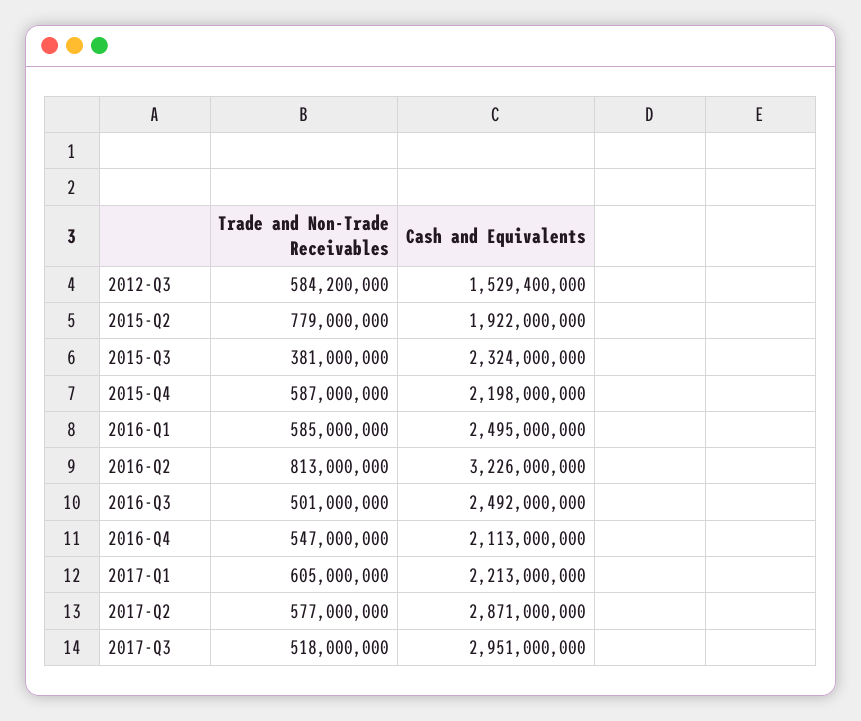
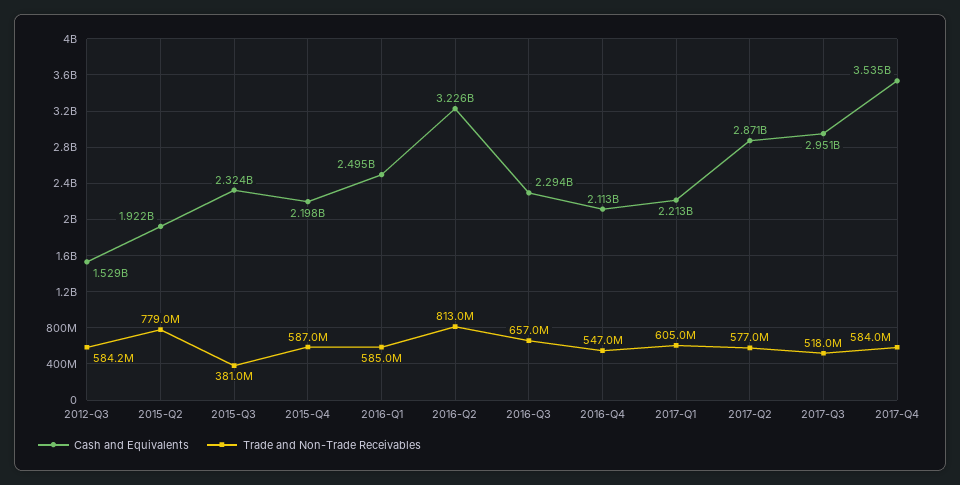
Trade and Non-Trade Receivables, 2016-Q3: 501000000 -> 657000000
Cash and Equivalents, 2016-Q3: 2492000000 -> 2294000000
Cash and Equivalents, 2017-Q4: none -> 3535000000
Trade and Non-Trade Receivables, 2017-Q4: none -> 584000000

